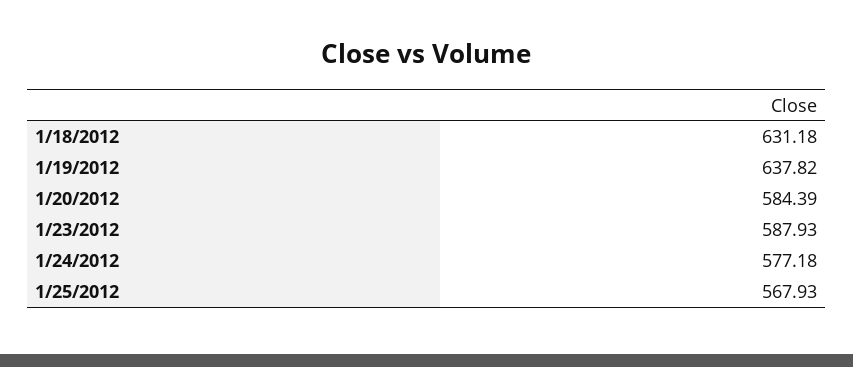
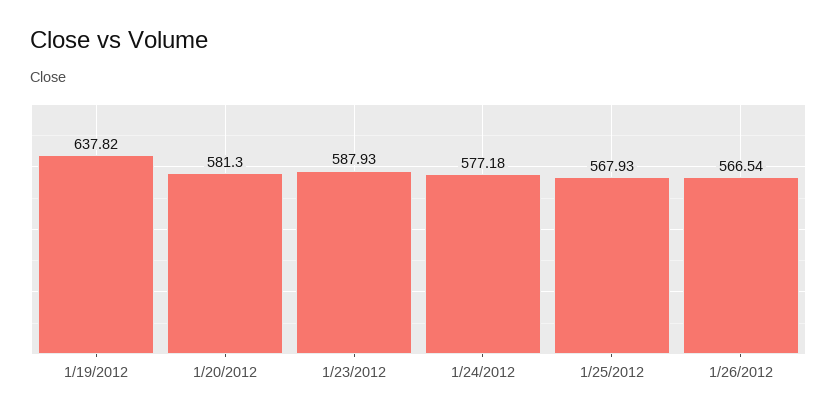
1/18/2012: 631.18 -> none
1/20/2012: 584.39 -> 581.3
1/26/2012: none -> 566.54

